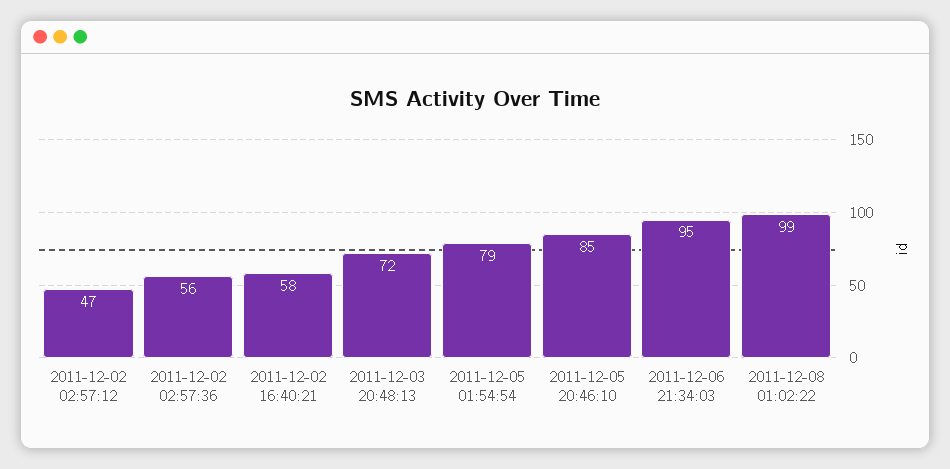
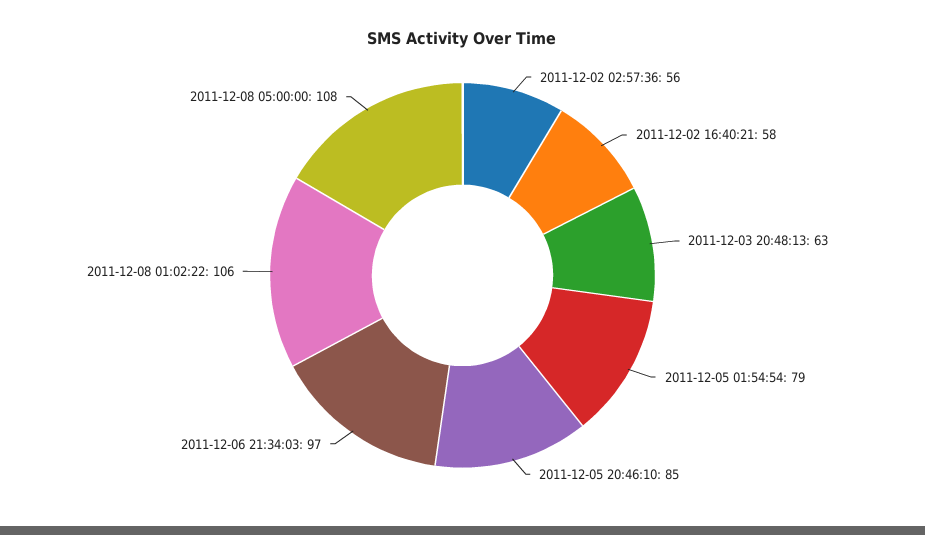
2011-12-02 02:57:12: 47 -> none
2011-12-03 20:48:13: 72 -> 63
2011-12-06 21:34:03: 95 -> 97
2011-12-08 01:02:22: 99 -> 106
2011-12-08 05:00:00: none -> 108

